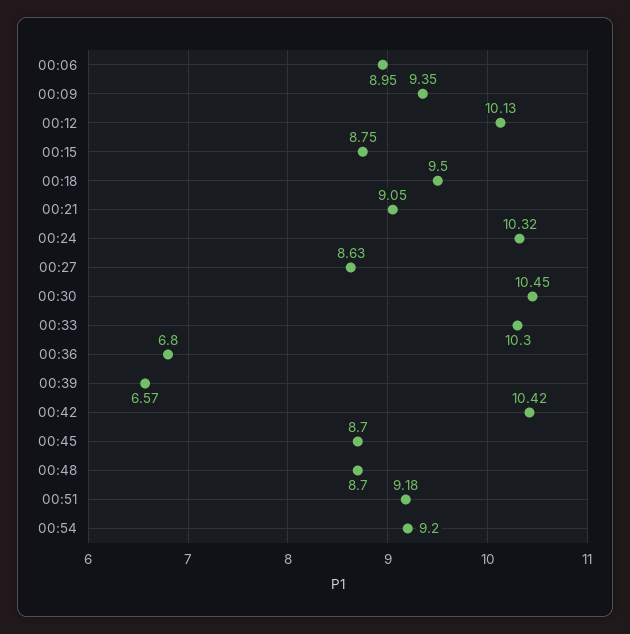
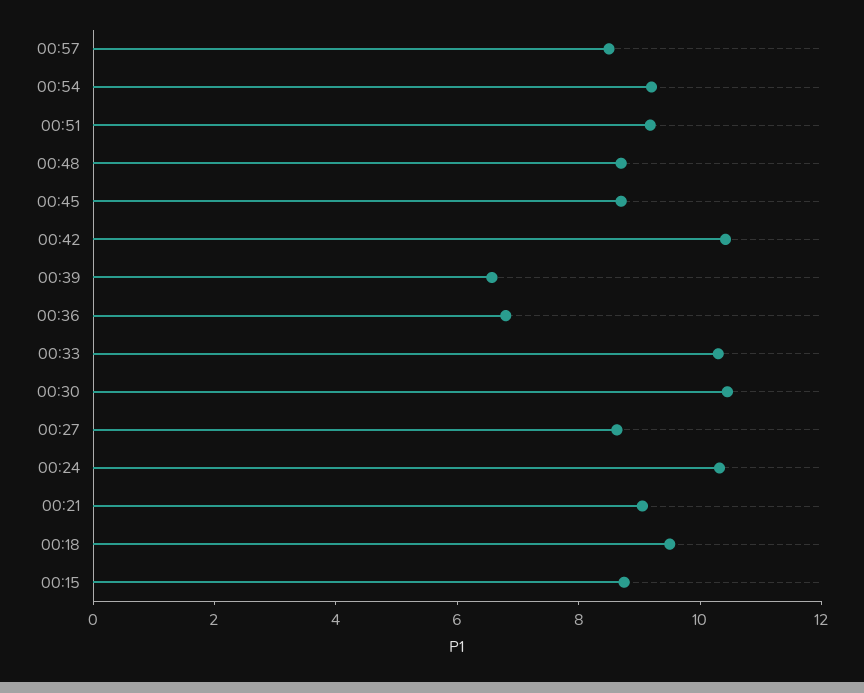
00:06: 8.95 -> none
00:09: 9.35 -> none
00:12: 10.13 -> none
00:57: none -> 8.5

